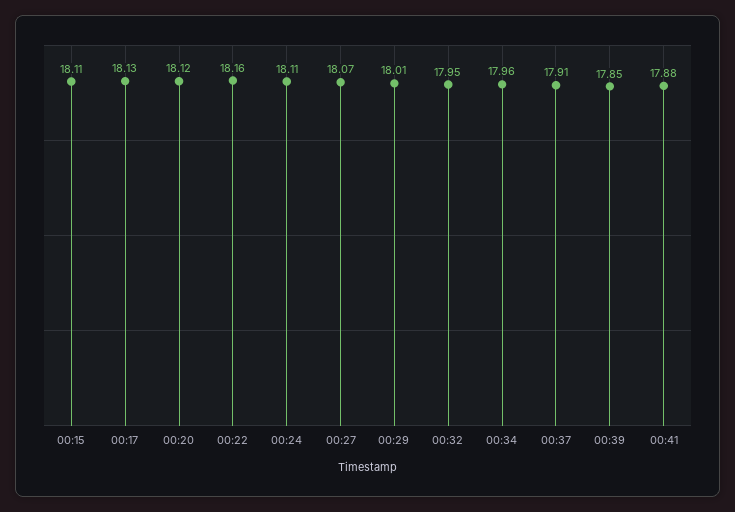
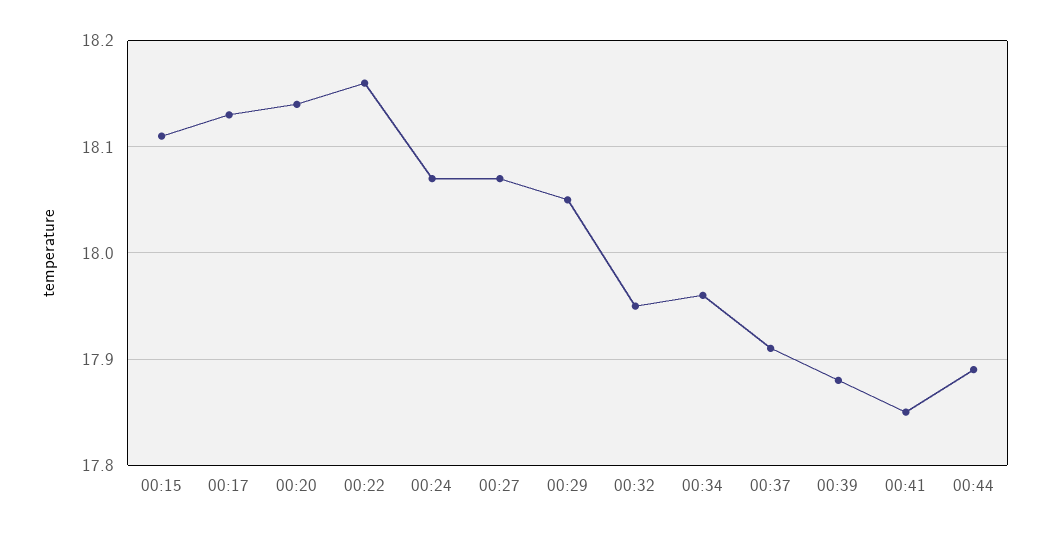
00:20: 18.12 -> 18.14
00:24: 18.11 -> 18.07
00:29: 18.01 -> 18.05
00:39: 17.85 -> 17.88
00:41: 17.88 -> 17.85
00:44: none -> 17.89

